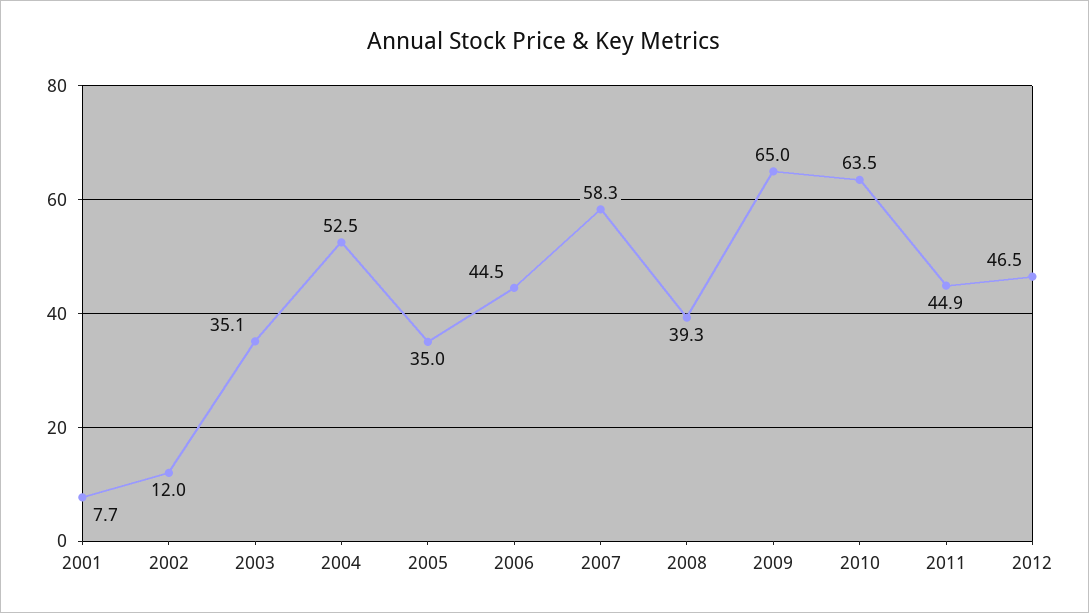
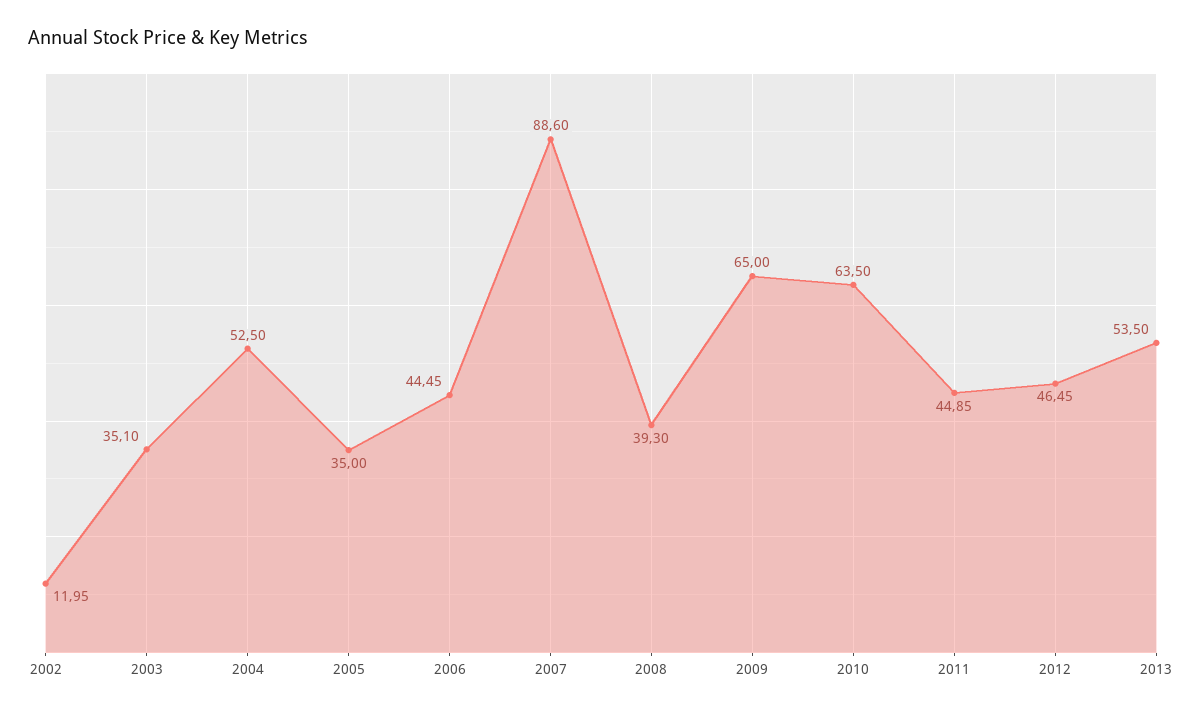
2001: 7.7 -> none
2007: 58.3 -> 88.6
2013: none -> 53.5

